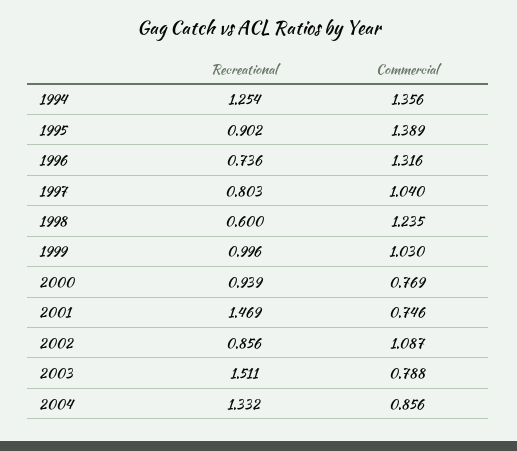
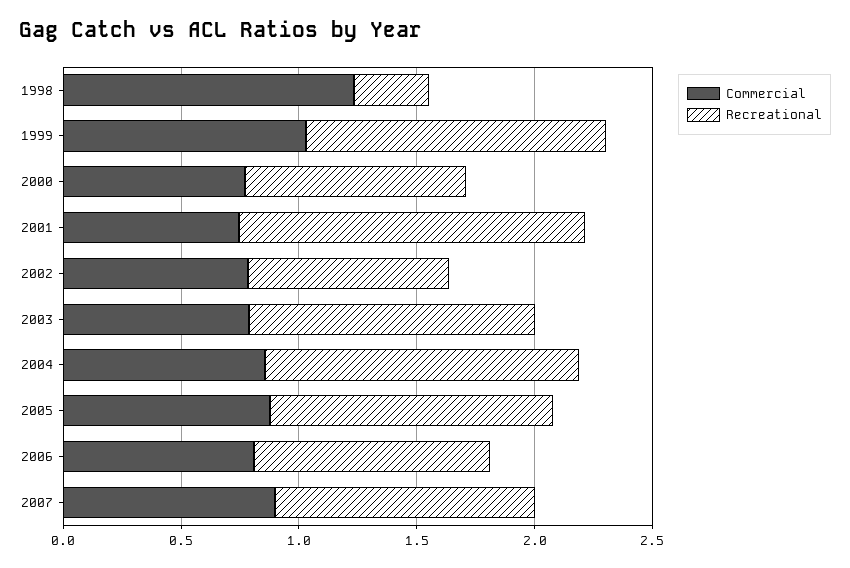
Recreational, 1994: 1.254 -> none
Commercial, 1994: 1.356 -> none
Recreational, 1995: 0.902 -> none
Commercial, 1995: 1.389 -> none
Recreational, 1996: 0.736 -> none
Commercial, 1996: 1.316 -> none
Recreational, 1997: 0.803 -> none
Commercial, 1997: 1.04 -> none
Recreational, 1998: 0.6 -> 0.3
Recreational, 1999: 0.996 -> 1.3
Commercial, 2002: 1.087 -> 0.8
Recreational, 2003: 1.511 -> 1.2
Commercial, 2005: none -> 0.9
Recreational, 2005: none -> 1.2
Commercial, 2006: none -> 0.8
Recreational, 2006: none -> 1
Commercial, 2007: none -> 0.9
Recreational, 2007: none -> 1.1

